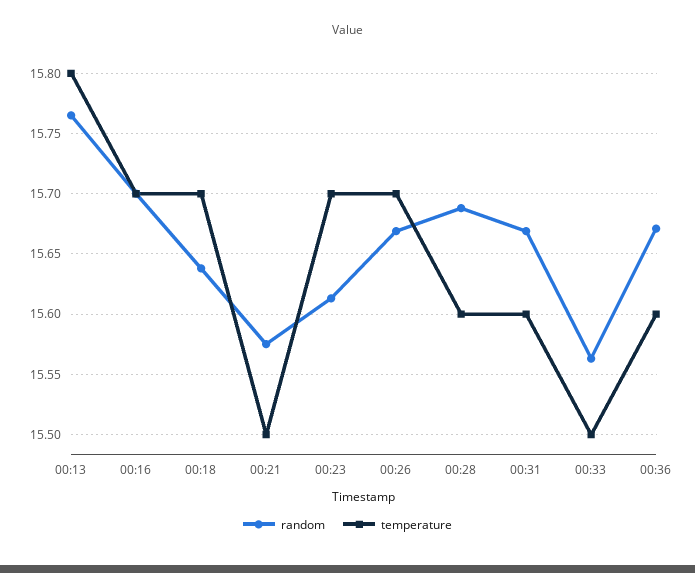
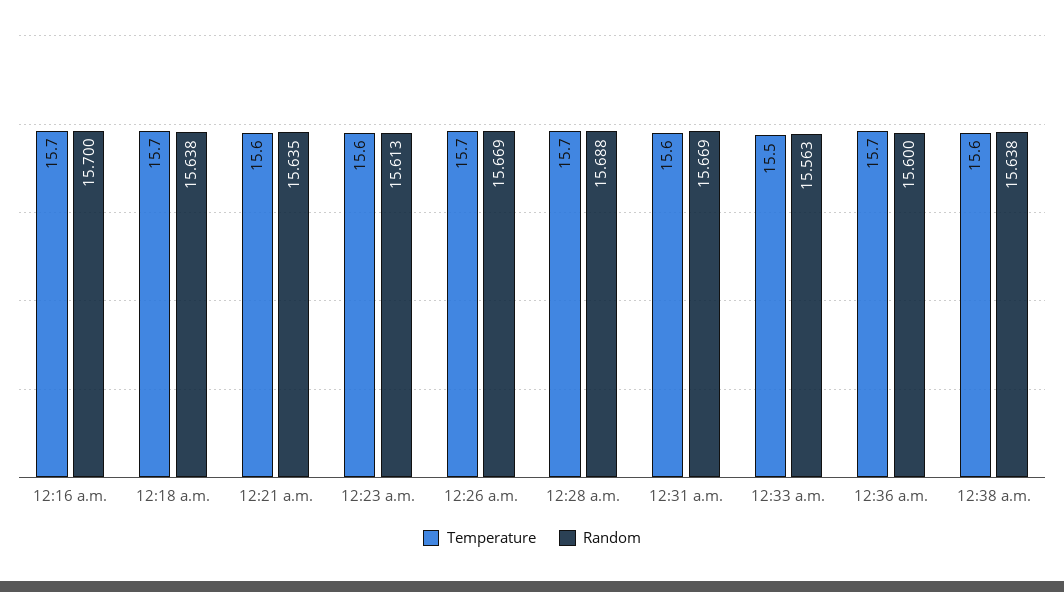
random, 00:13: 15.765 -> none
temperature, 00:13: 15.8 -> none
random, 00:21: 15.575 -> 15.635
temperature, 00:21: 15.5 -> 15.6
temperature, 00:23: 15.7 -> 15.6
temperature, 00:28: 15.6 -> 15.7
random, 00:36: 15.67 -> 15.6
temperature, 00:36: 15.6 -> 15.7
temperature, 12:38 a.m.: none -> 15.6
random, 12:38 a.m.: none -> 15.638

